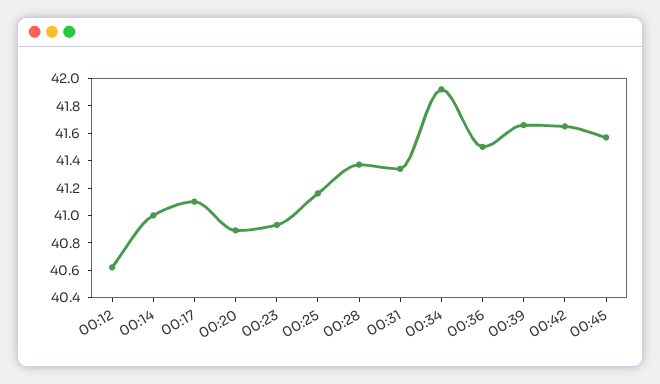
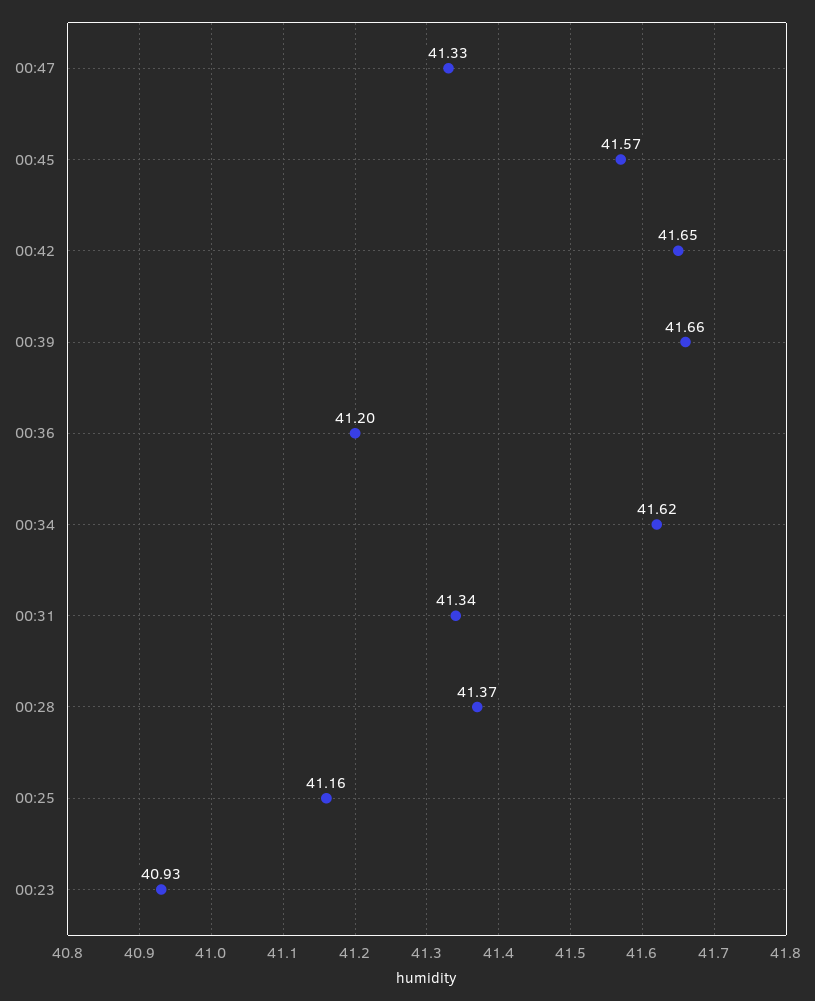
00:12: 40.6 -> none
00:14: 41 -> none
00:17: 41.1 -> none
00:20: 40.9 -> none
00:34: 41.9 -> 41.62
00:36: 41.5 -> 41.2
00:47: none -> 41.33

